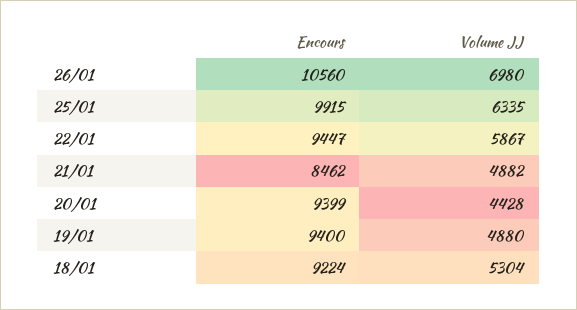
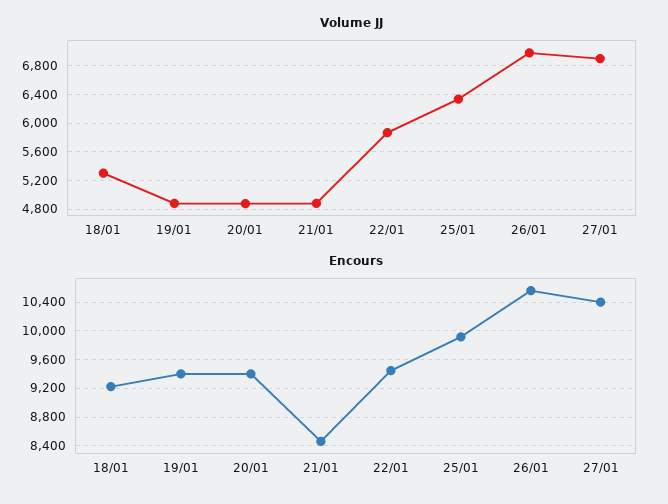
Volume JJ, 20/01: 4428 -> 4900
Volume JJ, 27/01: none -> 6900
Encours, 27/01: none -> 10400

